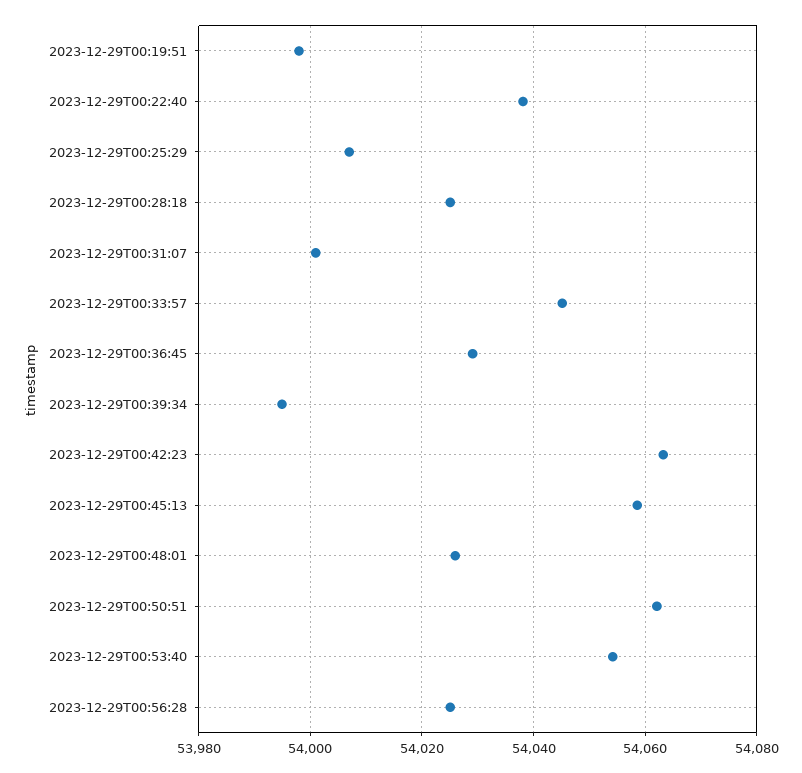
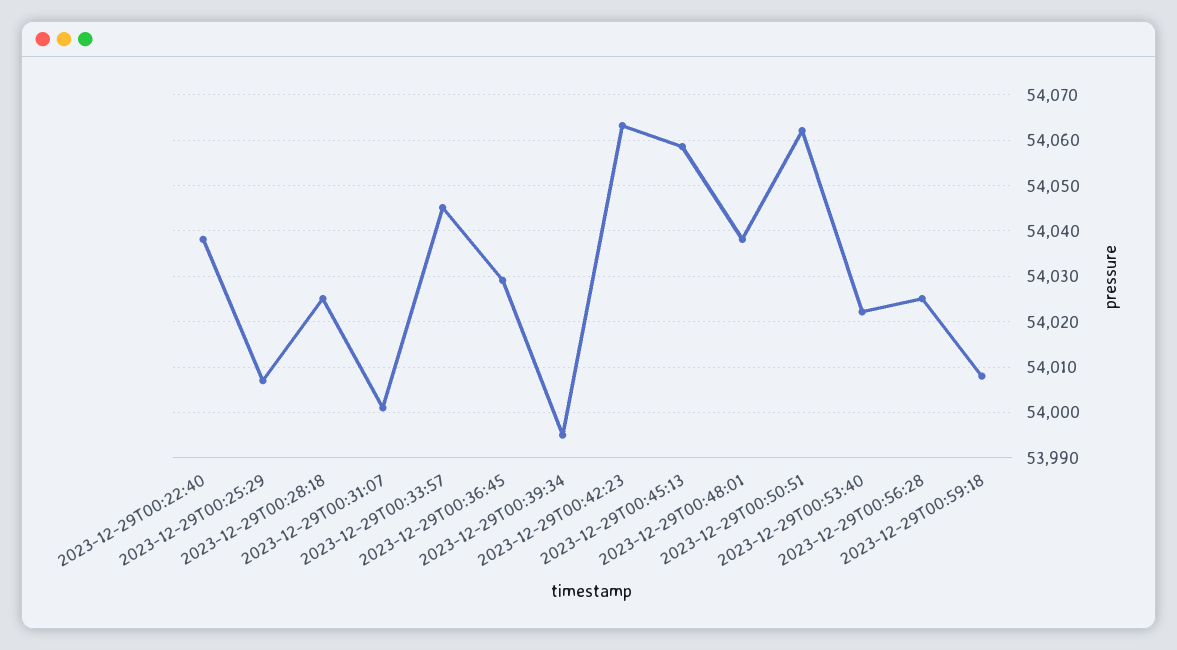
2023-12-29T00:19:51: 53998 -> none
2023-12-29T00:48:01: 54026 -> 54038
2023-12-29T00:53:40: 54054 -> 54022
2023-12-29T00:59:18: none -> 54008

